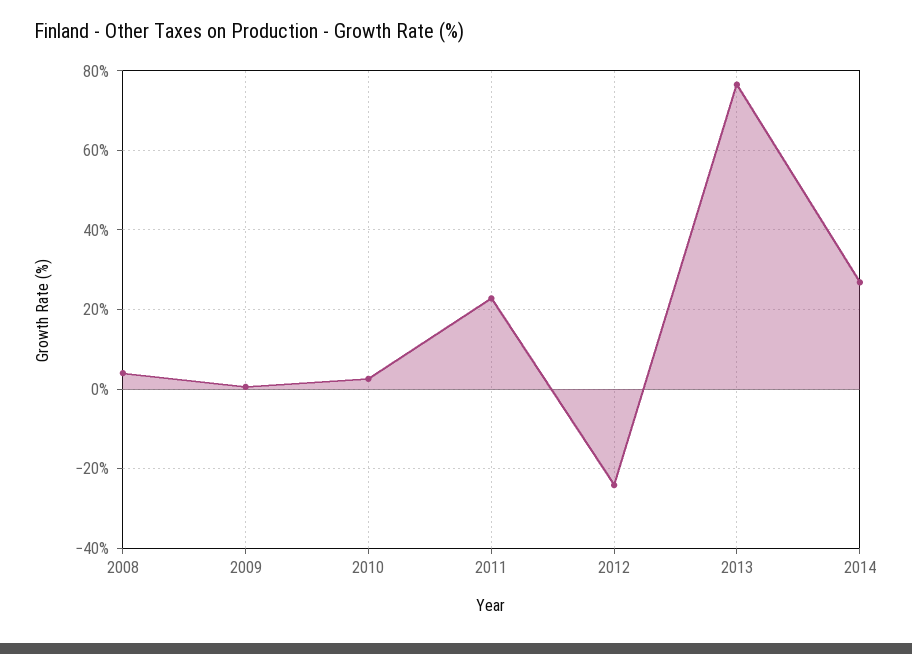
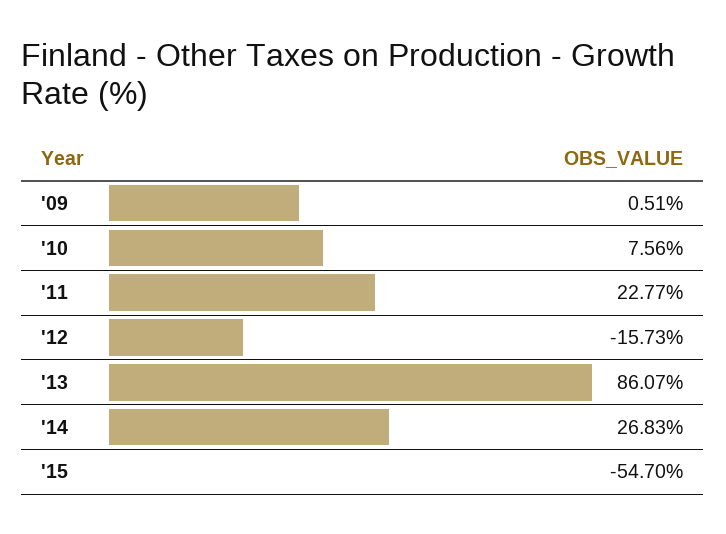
2008: 4 -> none
2010: 2 -> 7.56
2012: -24 -> -15.73
2013: 76 -> 86.07
'15: none -> -54.7

